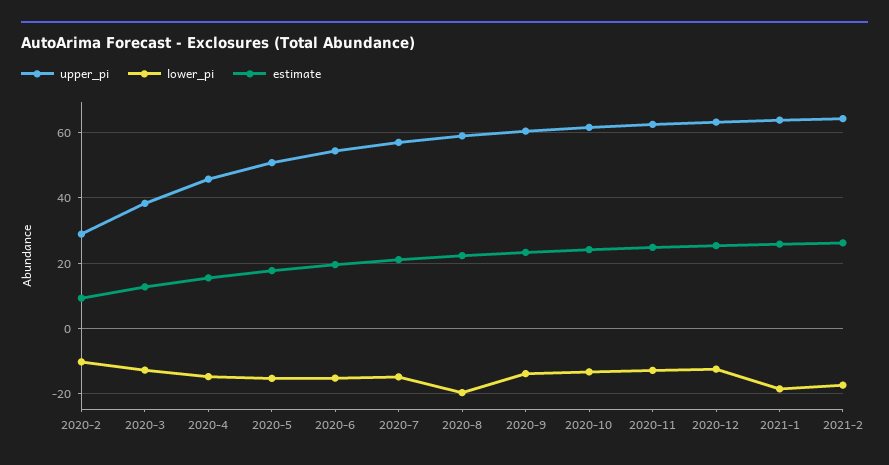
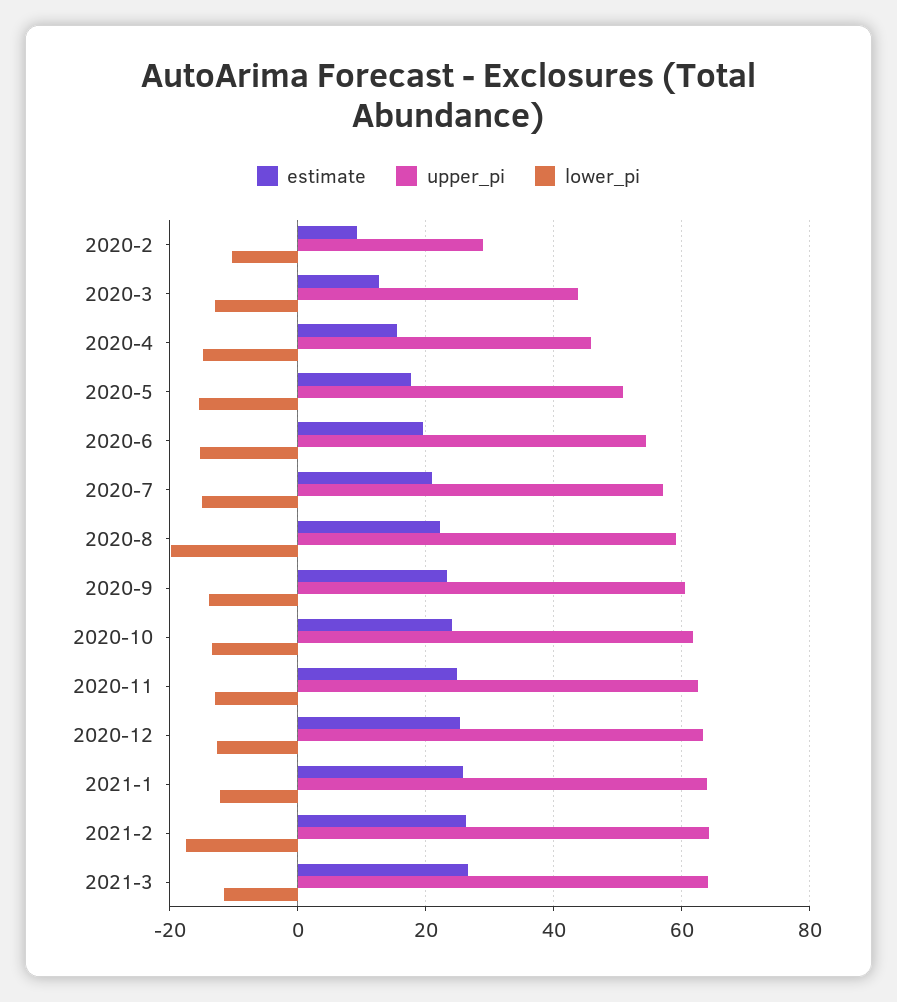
upper_pi, 2020-3: 38 -> 44
lower_pi, 2021-1: -18 -> -12
estimate, 2021-3: none -> 26
upper_pi, 2021-3: none -> 64
lower_pi, 2021-3: none -> -12

